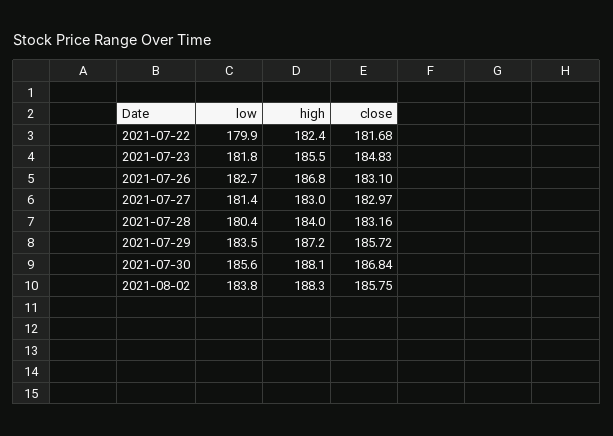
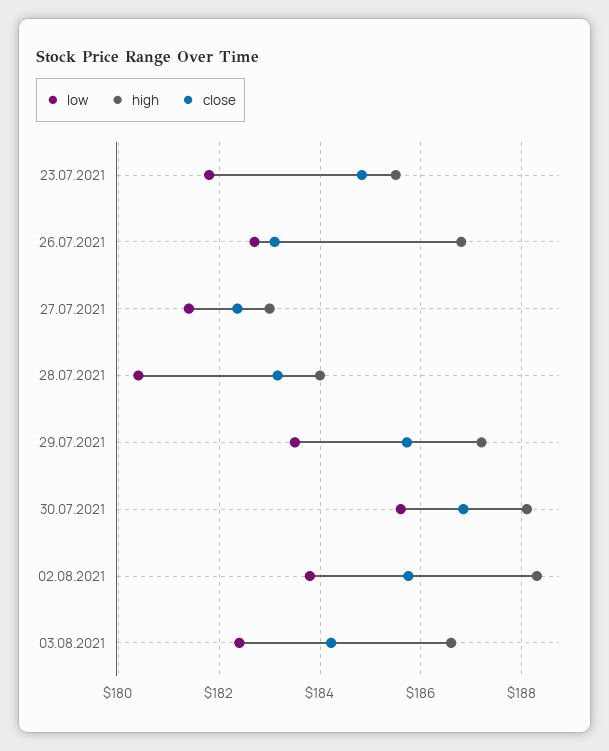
low, 2021-07-22: 179.9 -> none
high, 2021-07-22: 182.4 -> none
close, 2021-07-22: 181.68 -> none
close, 2021-07-27: 182.97 -> 182.4
low, 03.08.2021: none -> 182.4
high, 03.08.2021: none -> 186.6
close, 03.08.2021: none -> 184.2

